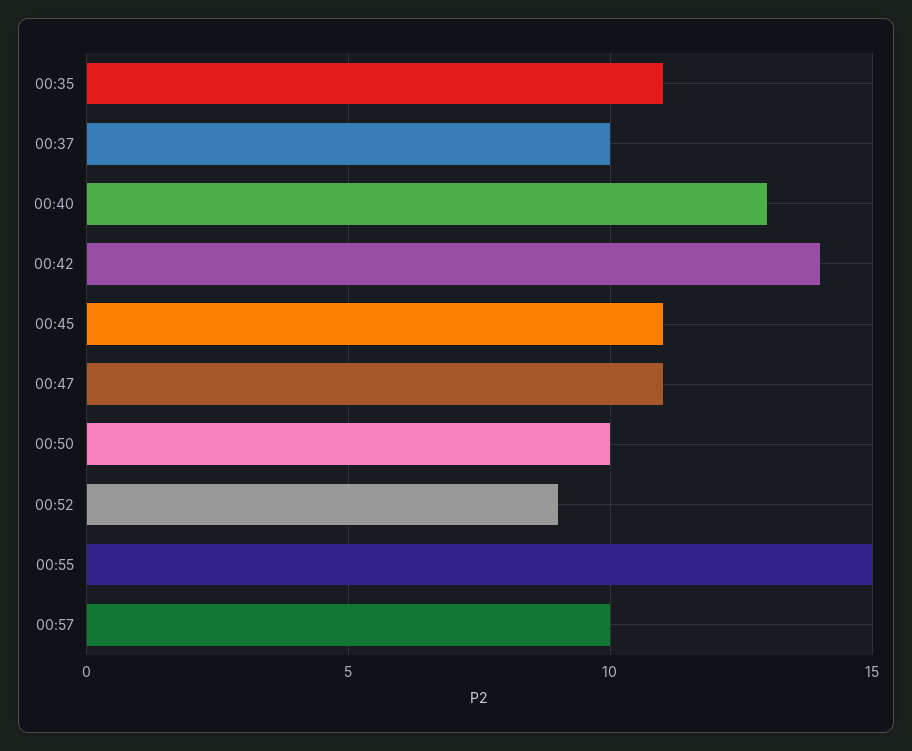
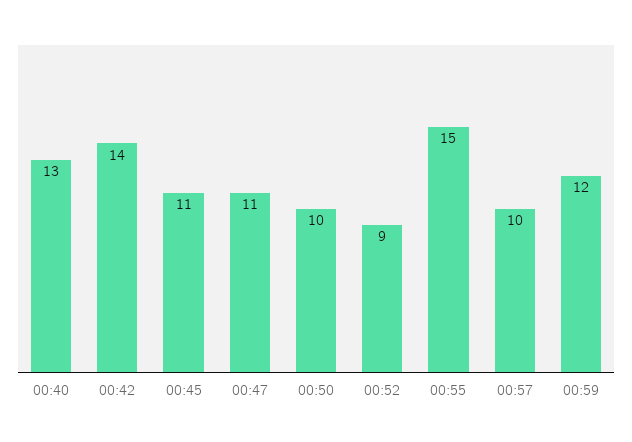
00:35: 11 -> none
00:37: 10 -> none
00:59: none -> 12

